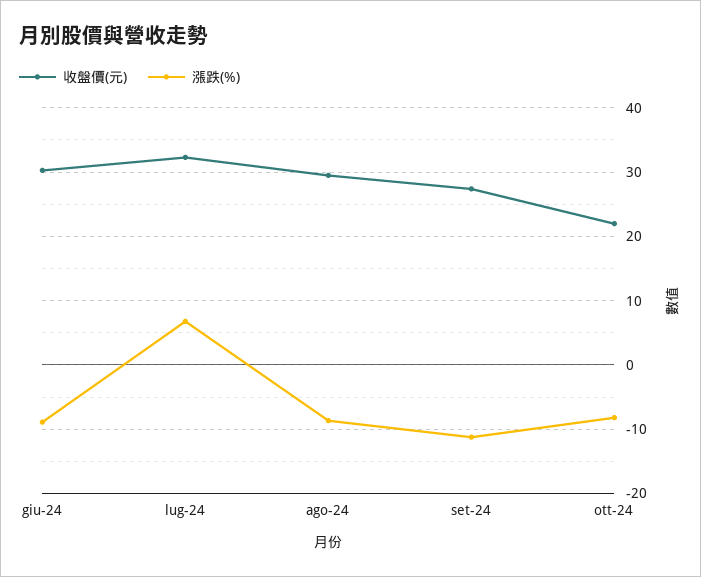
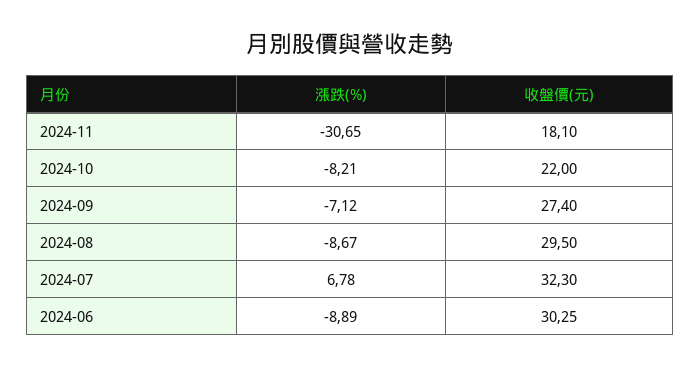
漲跌(%), set-24: -11 -> -7.12
漲跌(%), 2024-11: none -> -30.65
收盤價(元), 2024-11: none -> 18.1

